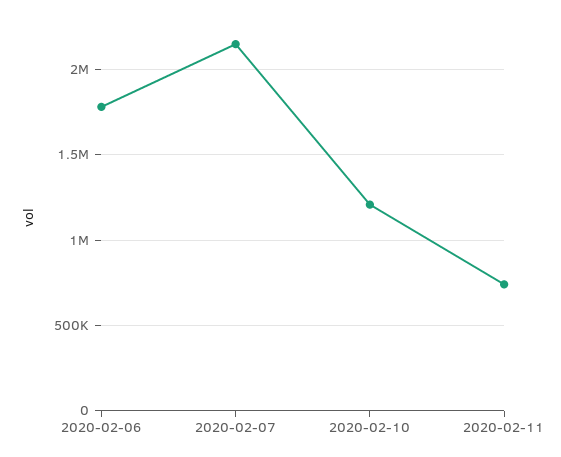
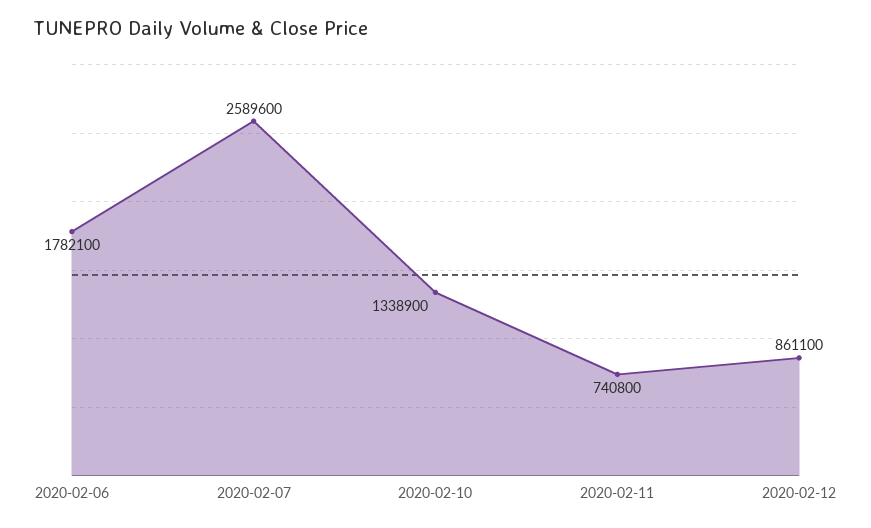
2020-02-07: 2150000 -> 2589600
2020-02-10: 1200000 -> 1338900
2020-02-12: none -> 861100

